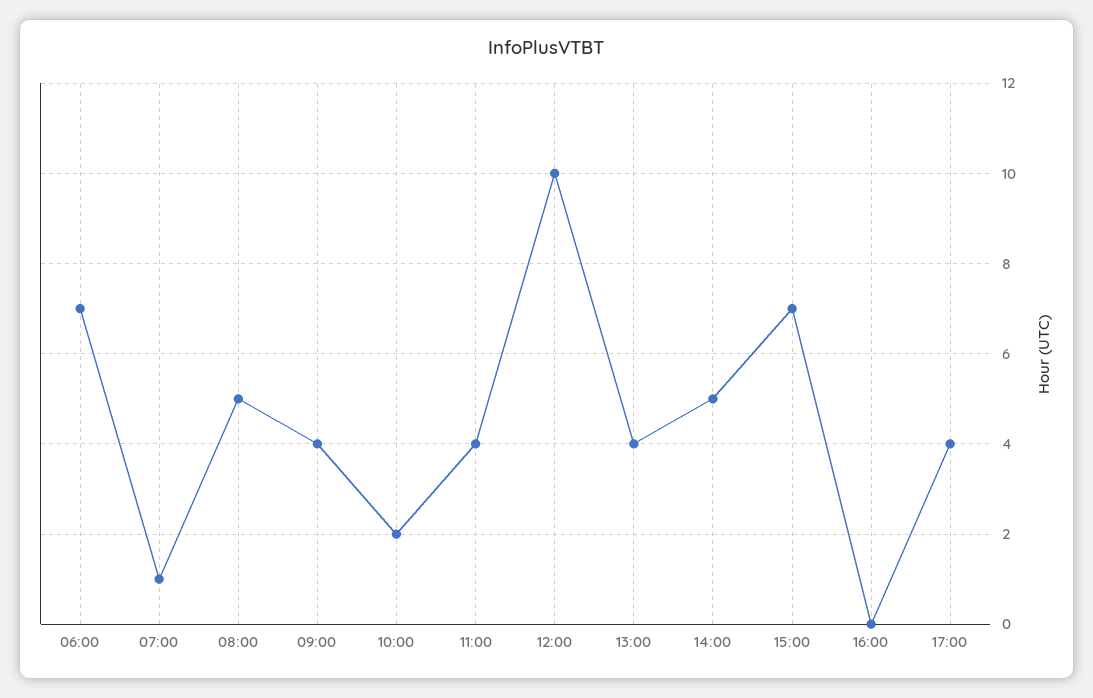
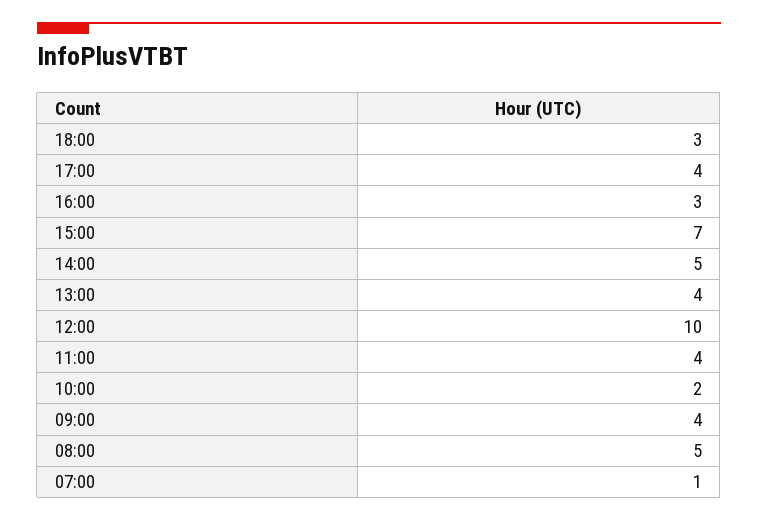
06:00: 7 -> none
16:00: 0 -> 3
18:00: none -> 3

